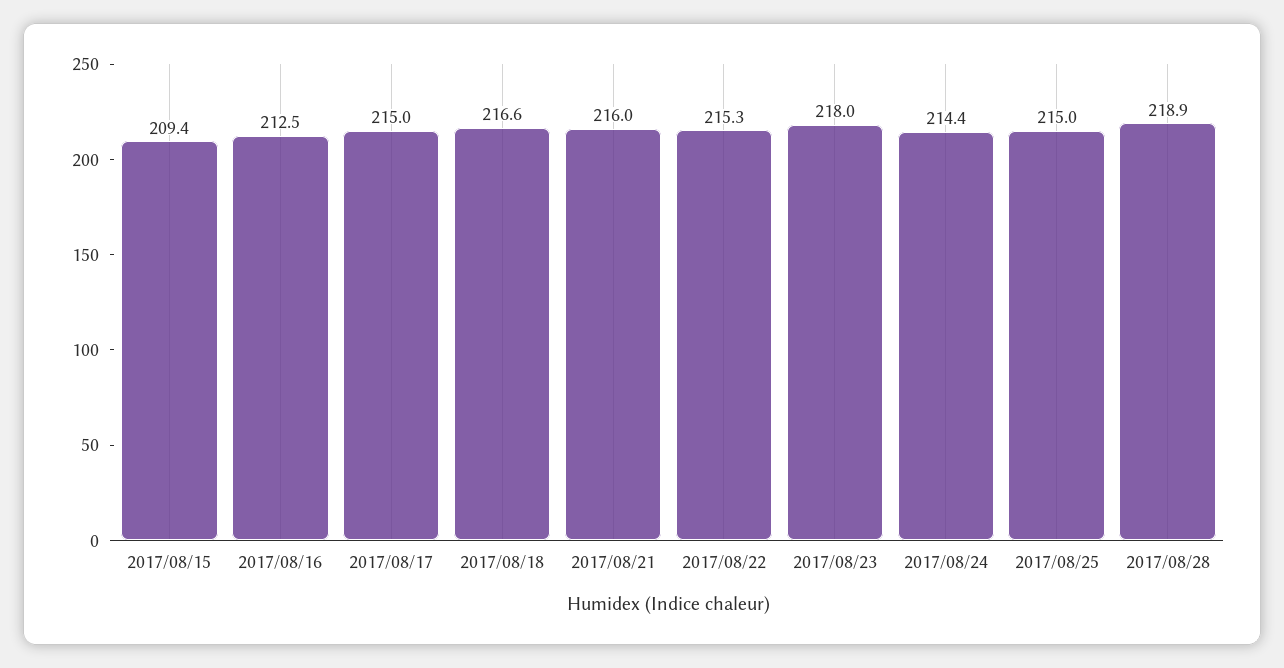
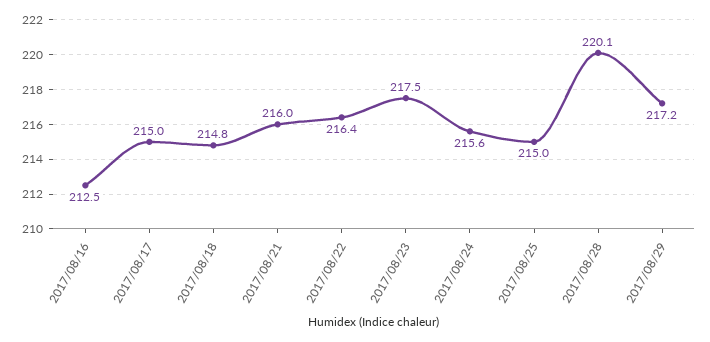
2017/08/15: 209.4 -> none
2017/08/18: 216.6 -> 214.8
2017/08/22: 215.3 -> 216.4
2017/08/23: 218 -> 217.5
2017/08/24: 214.4 -> 215.6
2017/08/28: 218.9 -> 220.1
2017/08/29: none -> 217.2

